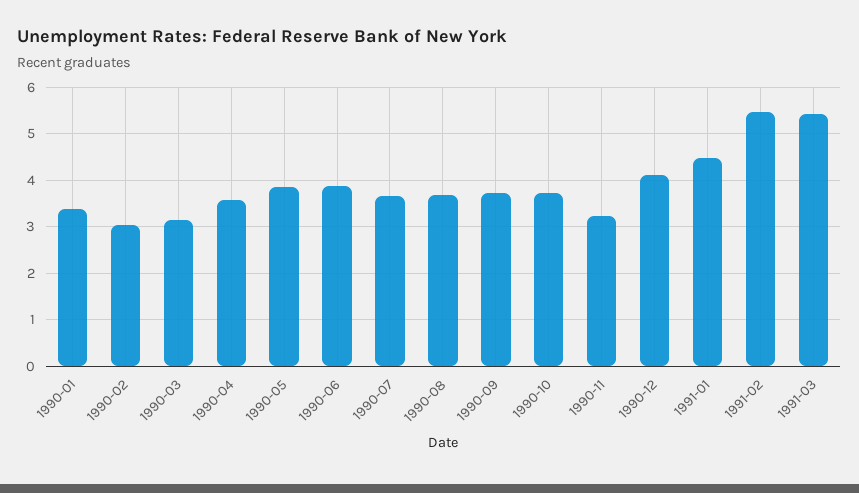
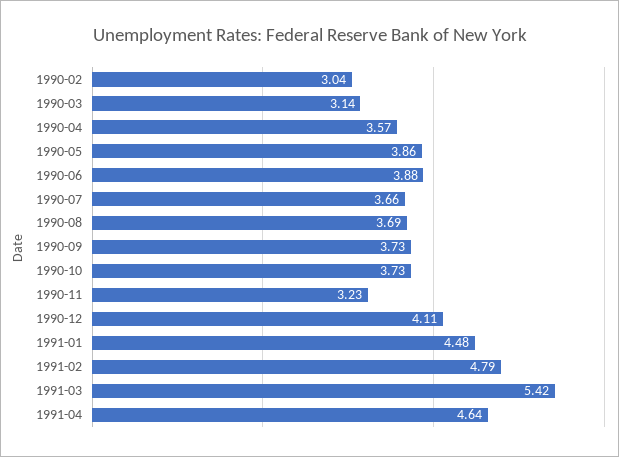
1990-01: 3.4 -> none
1991-02: 5.4 -> 4.79
1991-04: none -> 4.64

